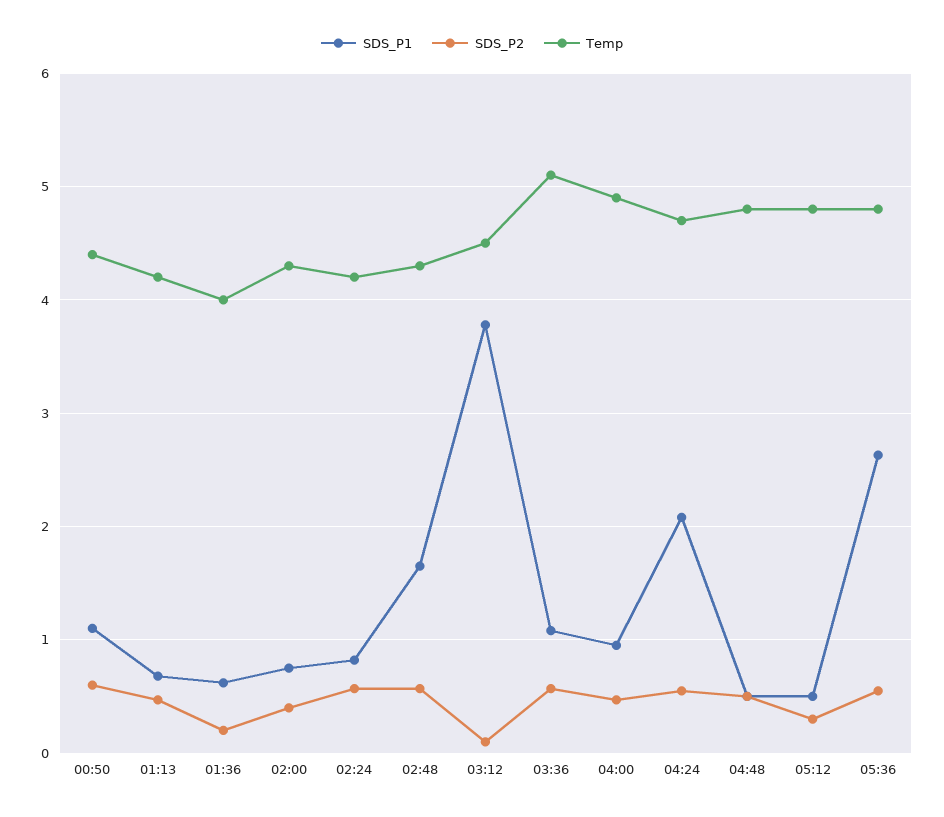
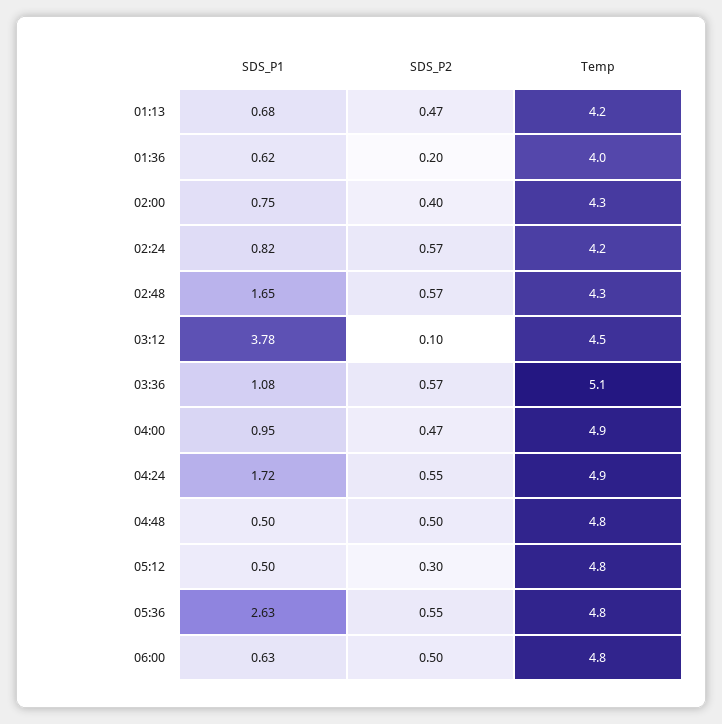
SDS_P1, 00:50: 1.1 -> none
SDS_P2, 00:50: 0.6 -> none
Temp, 00:50: 4.4 -> none
SDS_P1, 04:24: 2.1 -> 1.72
Temp, 04:24: 4.7 -> 4.9
SDS_P1, 06:00: none -> 0.63
SDS_P2, 06:00: none -> 0.5
Temp, 06:00: none -> 4.8

